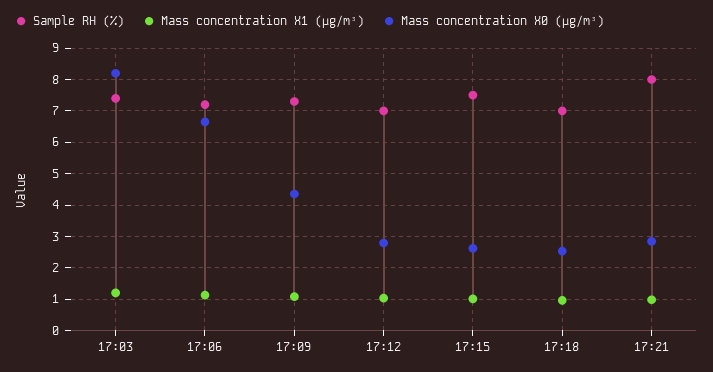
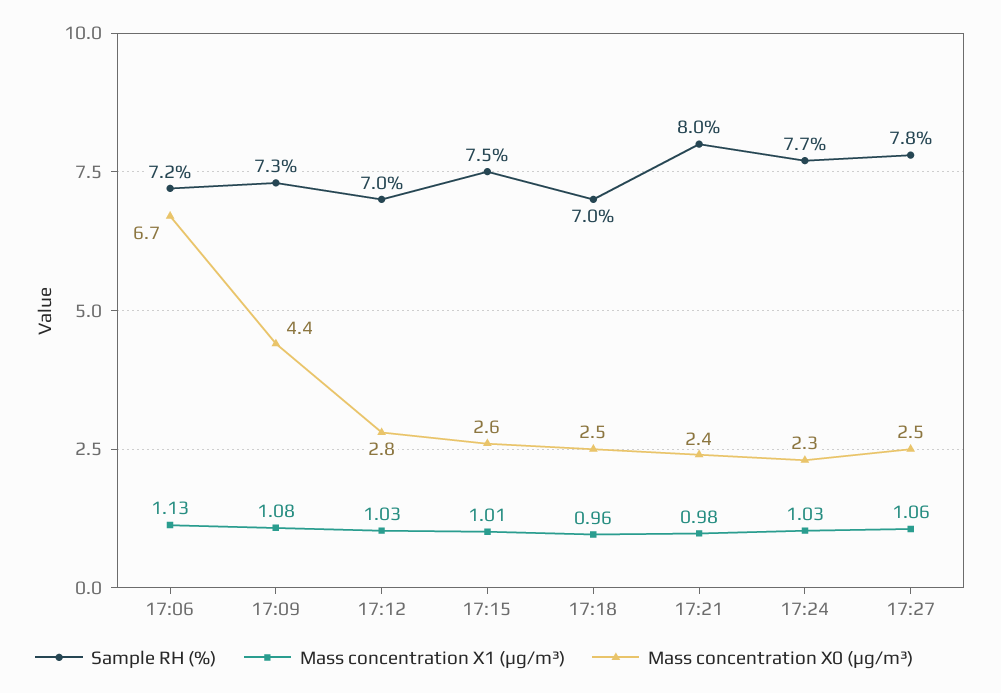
Sample RH (%), 17:03: 7.4 -> none
Mass concentration X1 (μg/m³), 17:03: 1.2 -> none
Mass concentration X0 (μg/m³), 17:03: 8.2 -> none
Mass concentration X0 (μg/m³), 17:21: 2.8 -> 2.4
Sample RH (%), 17:24: none -> 7.7
Mass concentration X1 (μg/m³), 17:24: none -> 1.03
Mass concentration X0 (μg/m³), 17:24: none -> 2.3
Sample RH (%), 17:27: none -> 7.8
Mass concentration X1 (μg/m³), 17:27: none -> 1.06
Mass concentration X0 (μg/m³), 17:27: none -> 2.5

